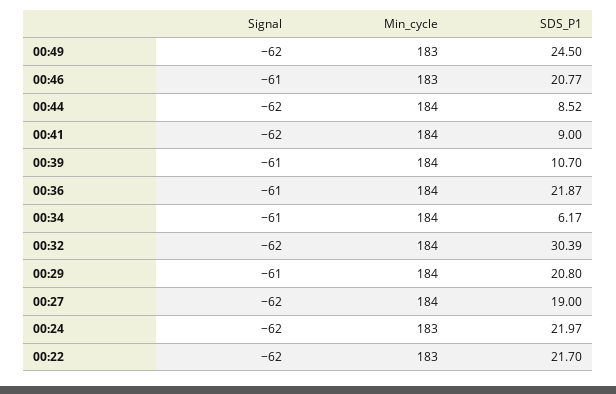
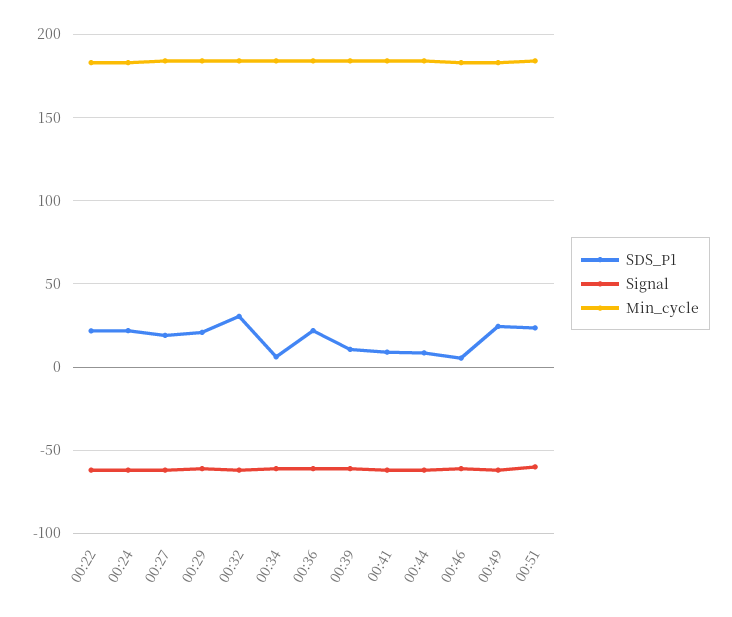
SDS_P1, 00:46: 20.77 -> 5
SDS_P1, 00:51: none -> 25
Signal, 00:51: none -> -60
Min_cycle, 00:51: none -> 185

